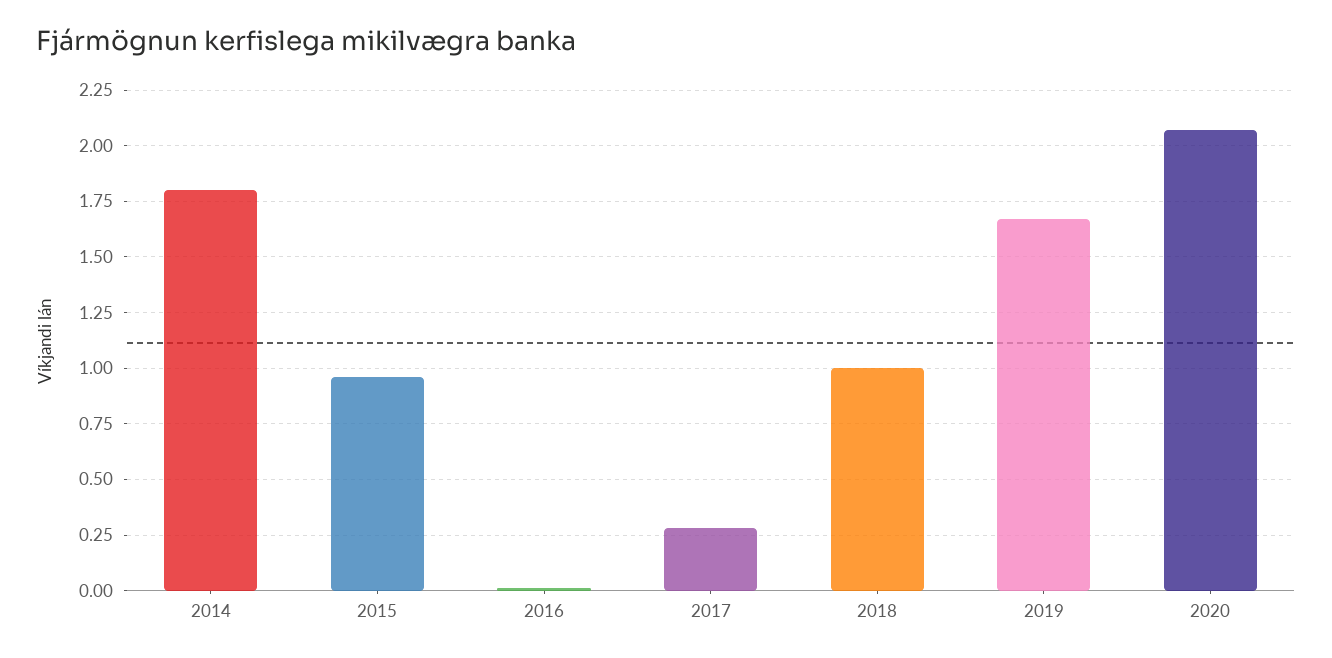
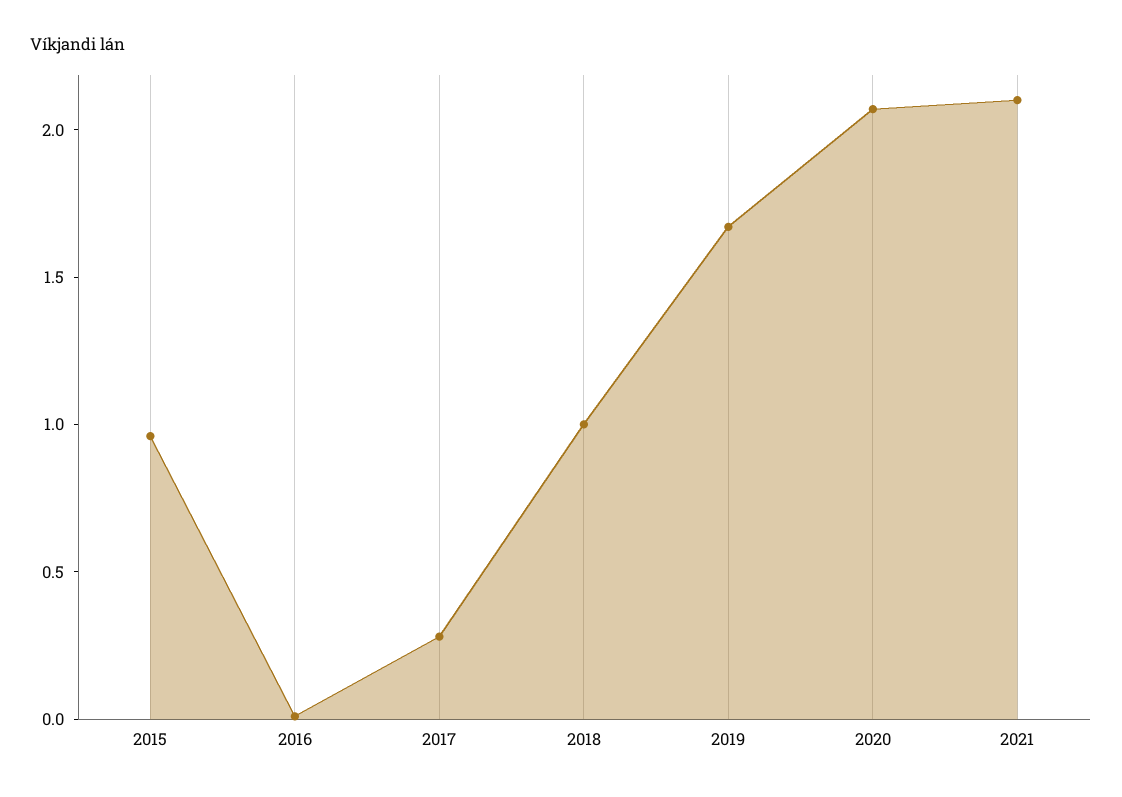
2014: 1.8 -> none
2021: none -> 2.1

